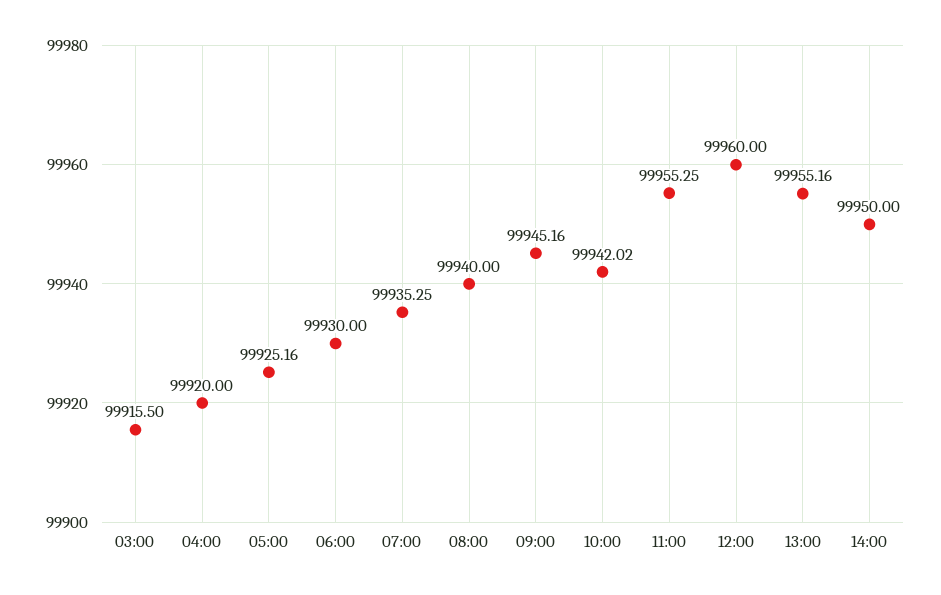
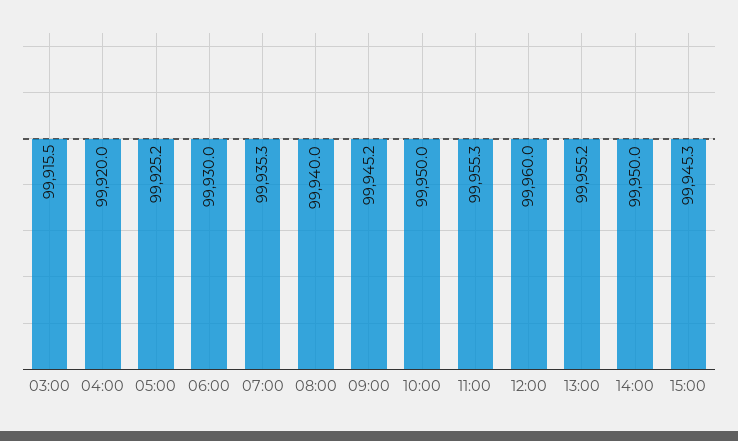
10:00: 99942.02 -> 99950
15:00: none -> 99945.3

